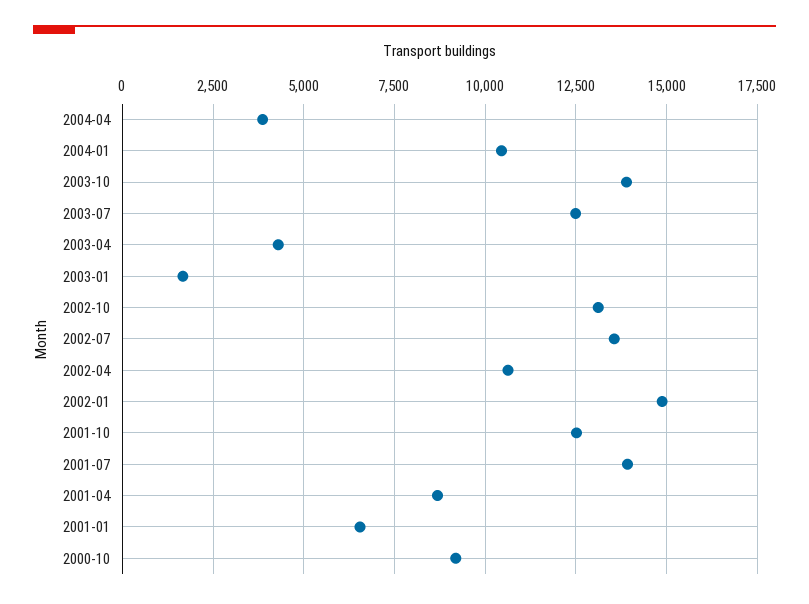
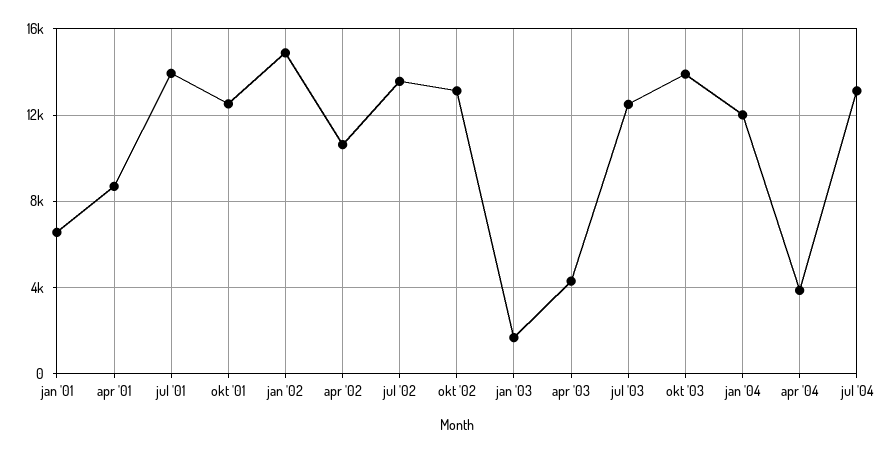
2004-01: 10500 -> 12000
2000-10: 9250 -> none
jul '04: none -> 13000

